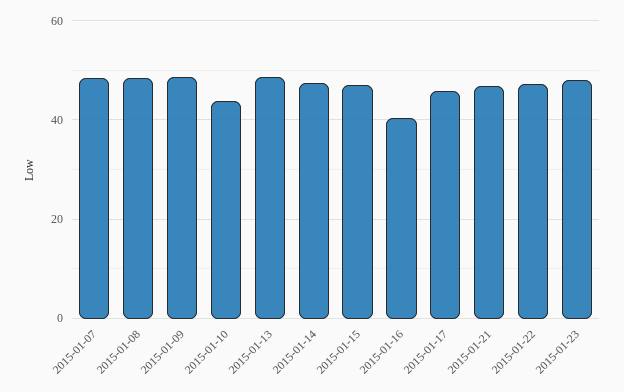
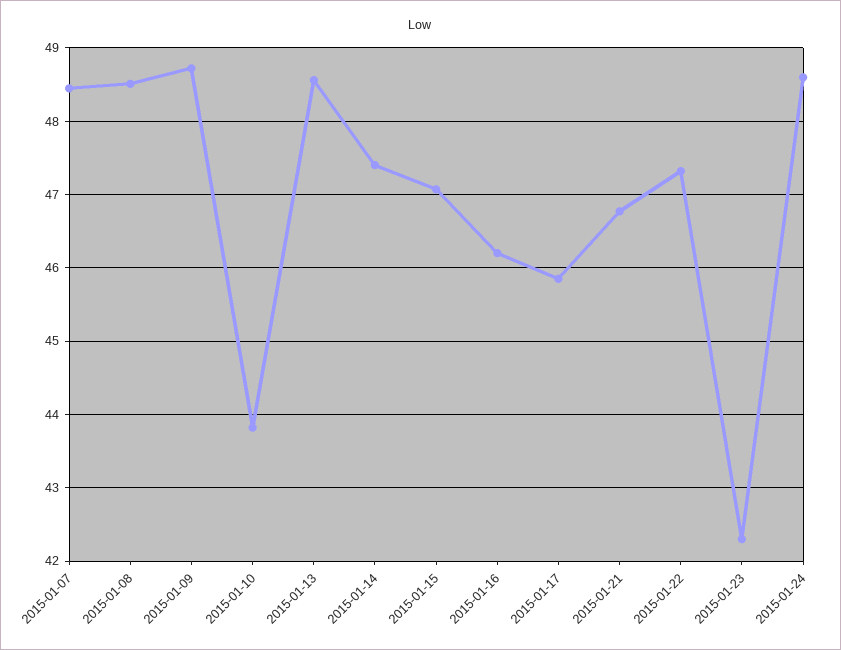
2015-01-16: 40 -> 46.2
2015-01-23: 48 -> 42.3
2015-01-24: none -> 48.6

